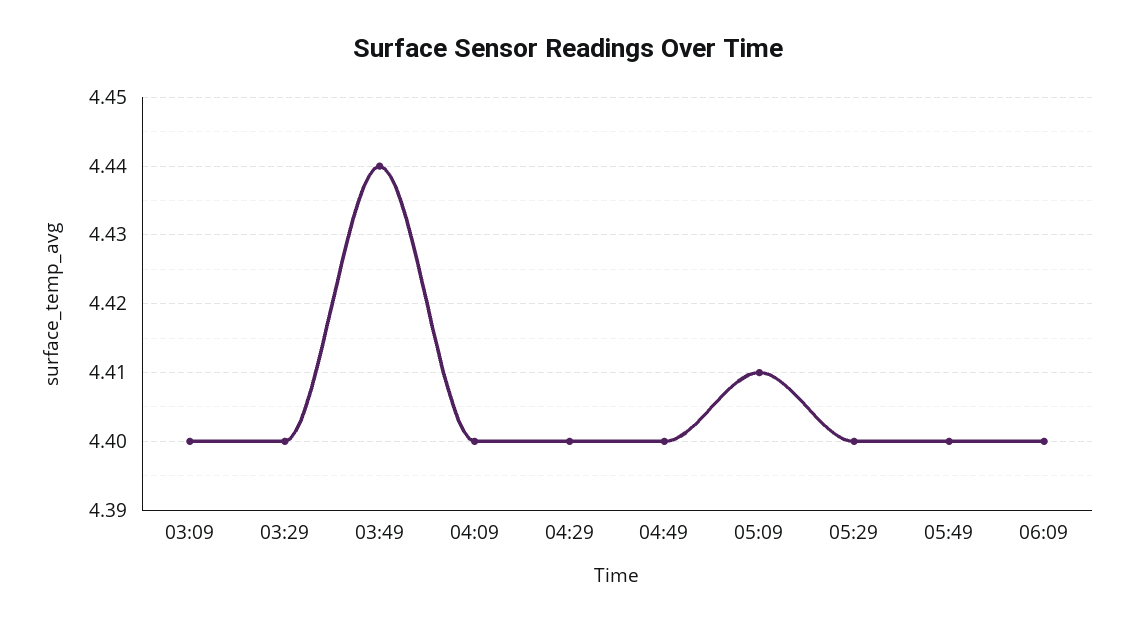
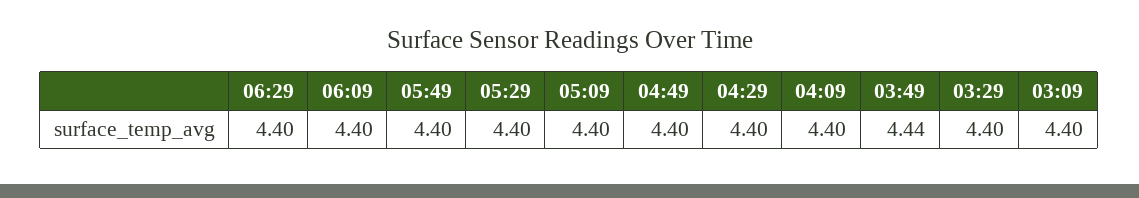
05:09: 4.41 -> 4.4
06:29: none -> 4.4

